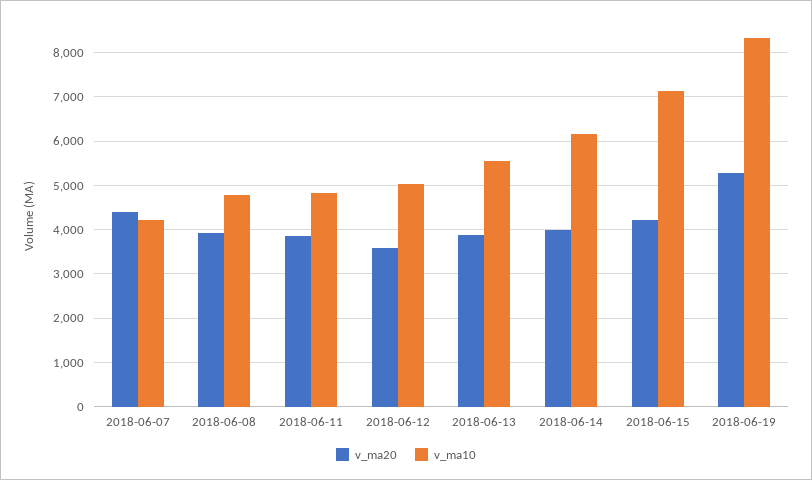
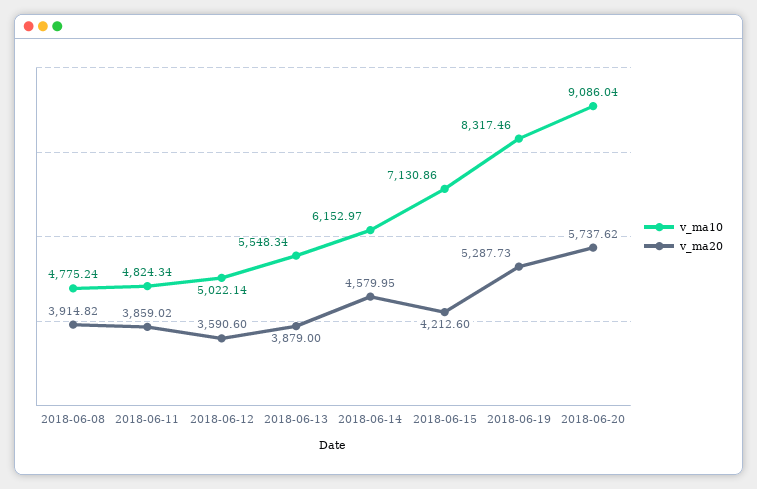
v_ma20, 2018-06-07: 4400 -> none
v_ma10, 2018-06-07: 4200 -> none
v_ma20, 2018-06-14: 4000 -> 4579.95
v_ma10, 2018-06-20: none -> 9086.04
v_ma20, 2018-06-20: none -> 5737.62

